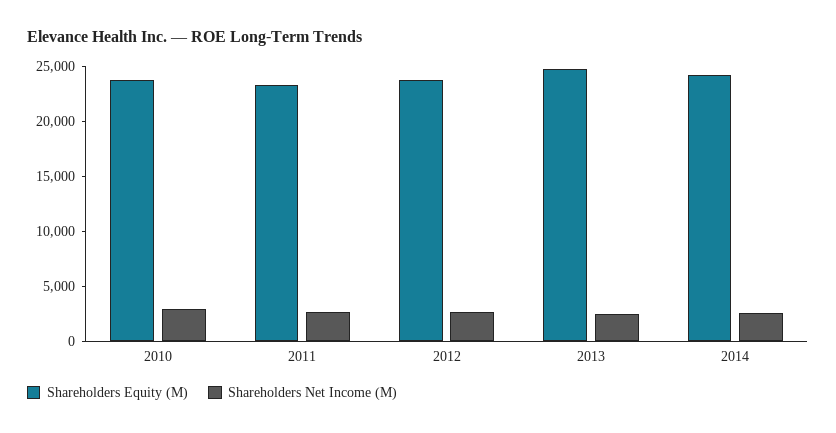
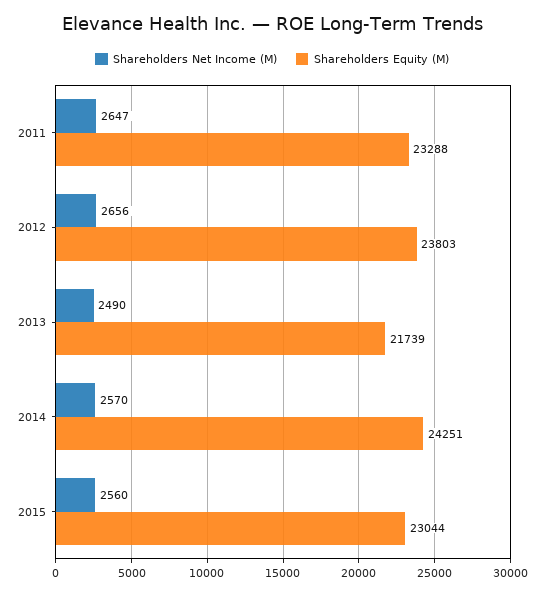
Shareholders Equity (M), 2010: 24000 -> none
Shareholders Net Income (M), 2010: 3000 -> none
Shareholders Equity (M), 2013: 25000 -> 21739
Shareholders Net Income (M), 2015: none -> 2560
Shareholders Equity (M), 2015: none -> 23044

